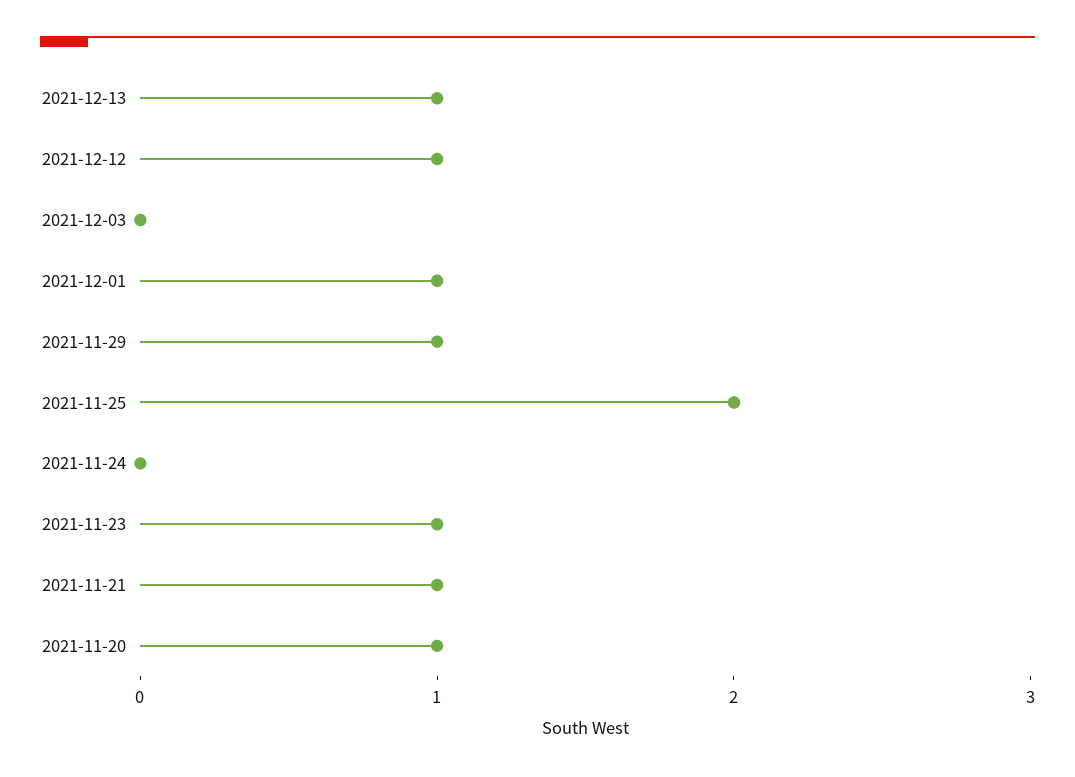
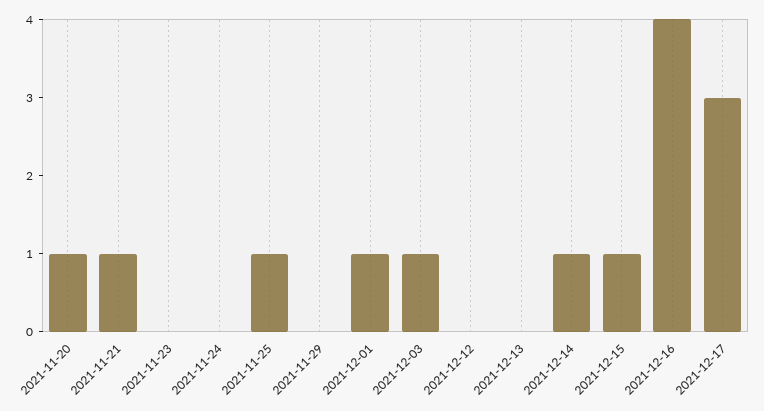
2021-12-13: 1 -> 0
2021-12-12: 1 -> 0
2021-12-03: 0 -> 1
2021-11-29: 1 -> 0
2021-11-25: 2 -> 1
2021-11-23: 1 -> 0
2021-12-14: none -> 1
2021-12-15: none -> 1
2021-12-16: none -> 4
2021-12-17: none -> 3

